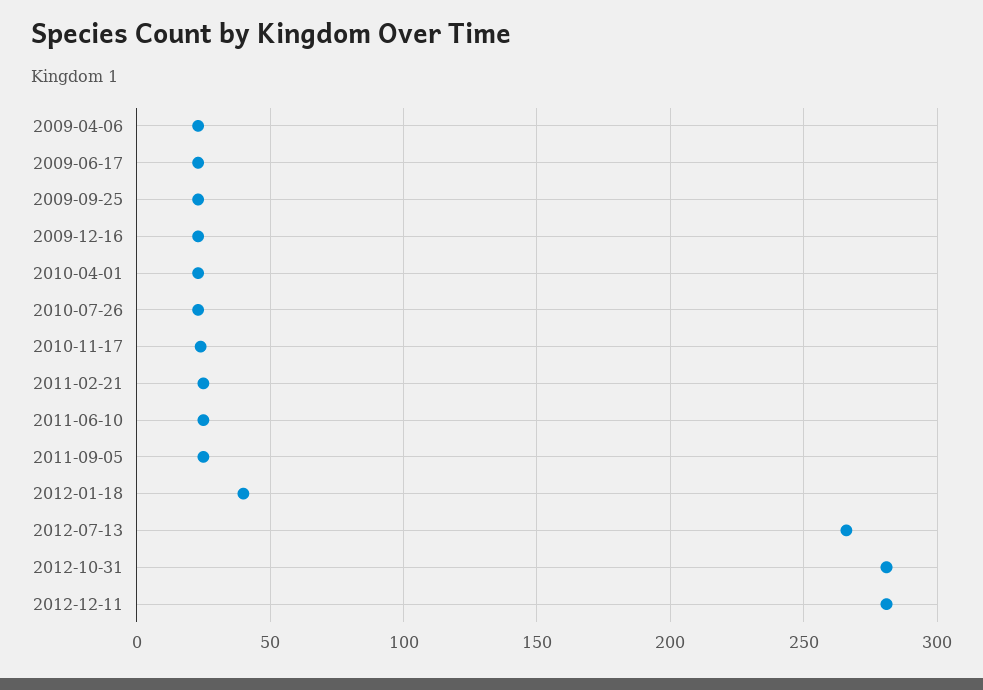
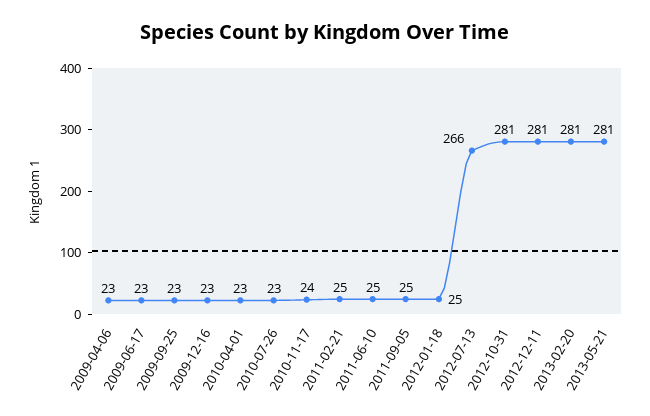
2012-01-18: 40 -> 25
2013-02-20: none -> 281
2013-05-21: none -> 281

